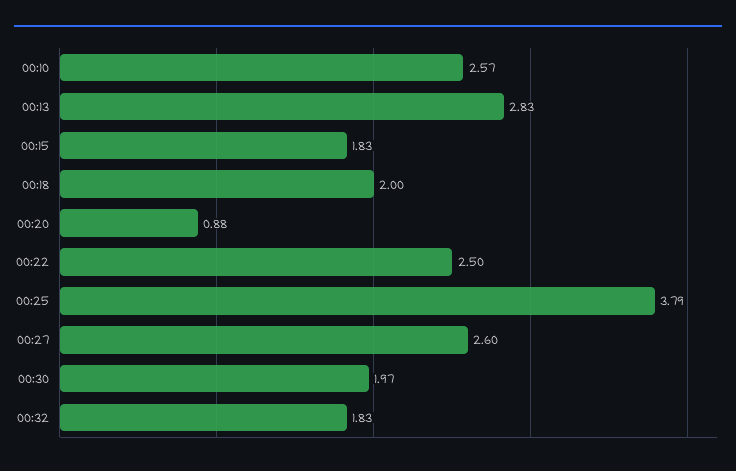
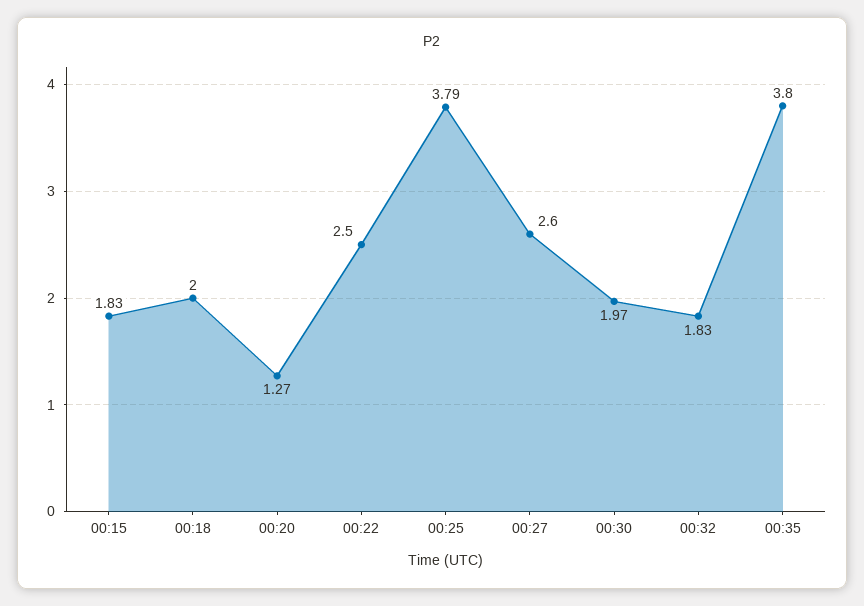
00:10: 2.57 -> none
00:13: 2.83 -> none
00:20: 0.88 -> 1.27
00:35: none -> 3.8

